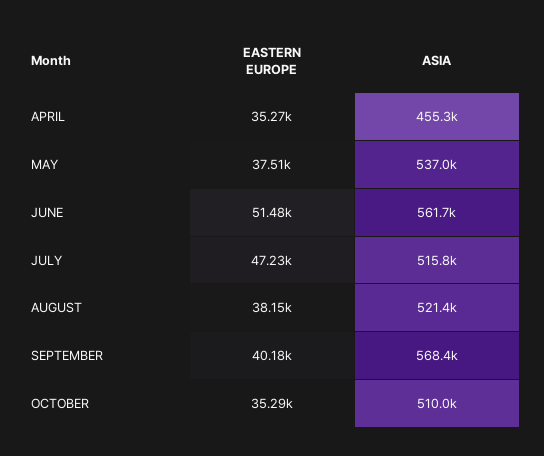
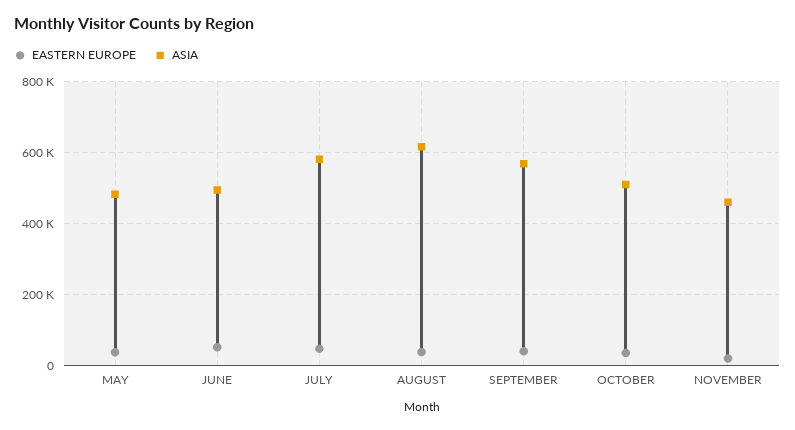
EASTERN EUROPE, APRIL: 35270 -> none
ASIA, APRIL: 455300 -> none
ASIA, MAY: 537000 -> 480000
ASIA, JUNE: 561700 -> 500000
ASIA, JULY: 515800 -> 580000
ASIA, AUGUST: 521400 -> 620000
EASTERN EUROPE, NOVEMBER: none -> 20000
ASIA, NOVEMBER: none -> 460000

